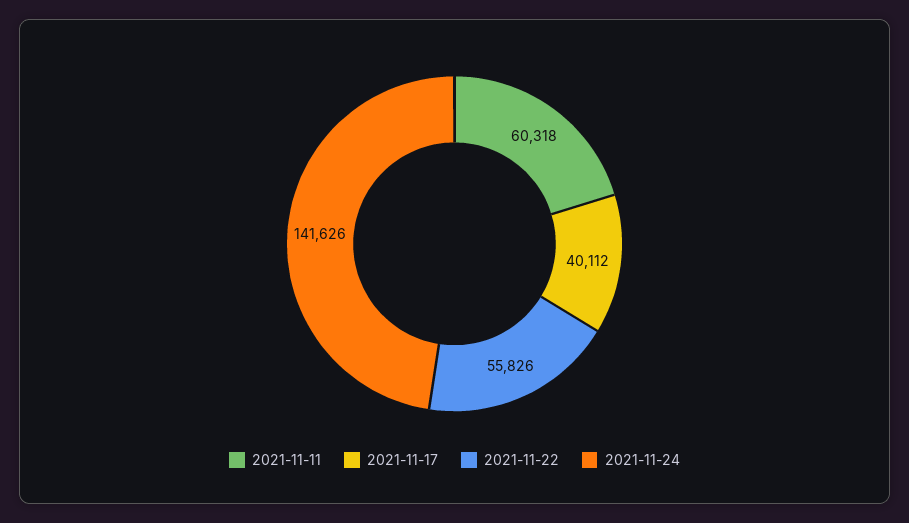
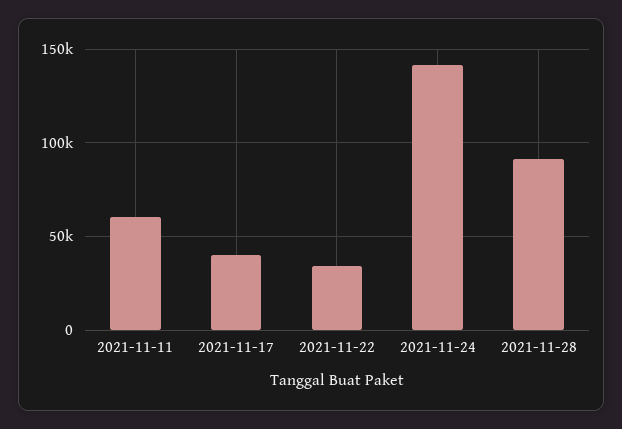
2021-11-22: 55826 -> 35000
2021-11-28: none -> 90000

